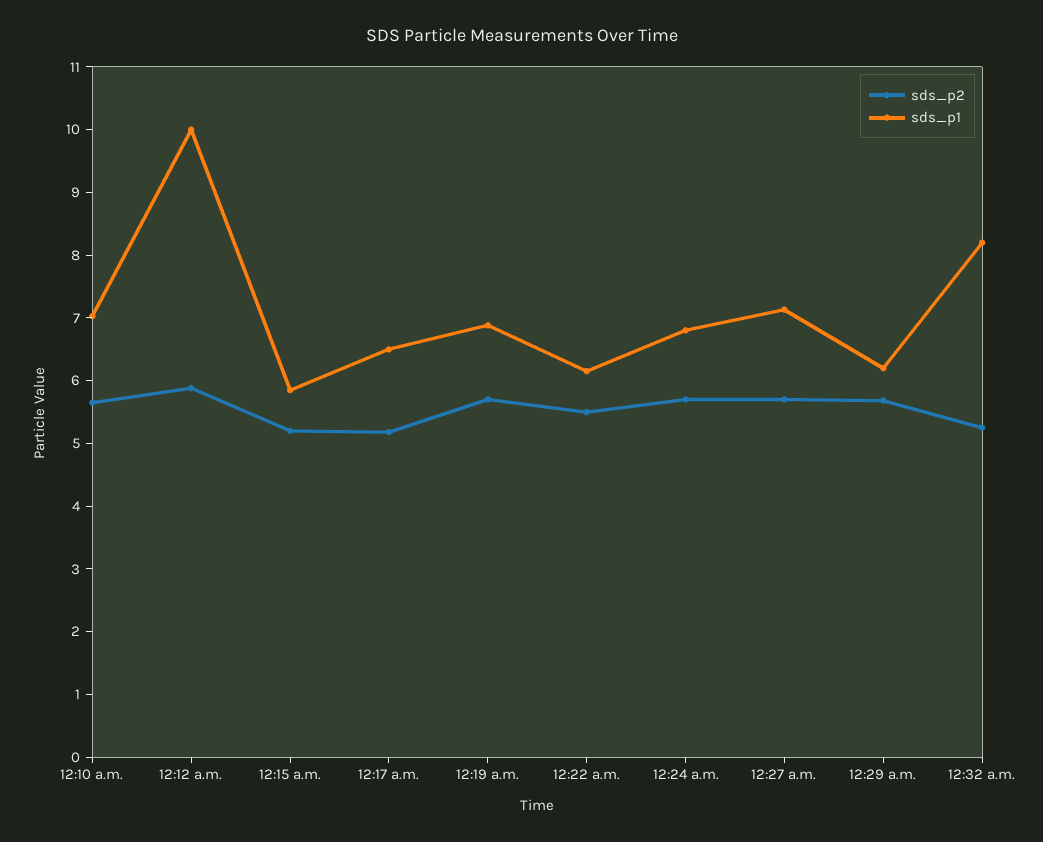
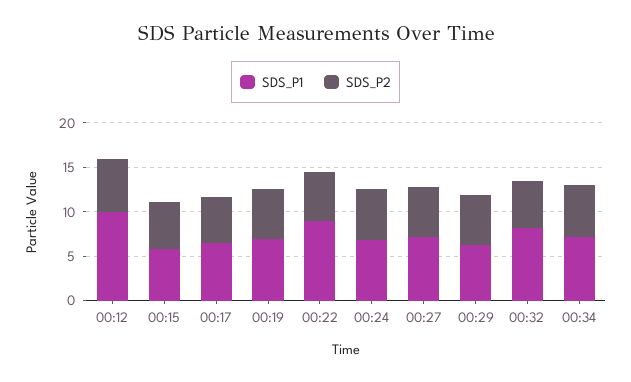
sds_p2, 12:10 a.m.: 5.6 -> none
sds_p1, 12:10 a.m.: 7 -> none
sds_p1, 12:22 a.m.: 6.2 -> 9
sds_p1, 00:34: none -> 7
sds_p2, 00:34: none -> 6

